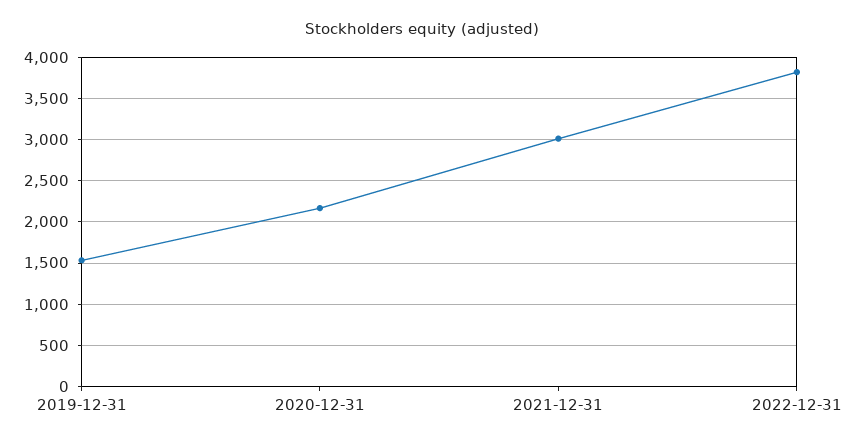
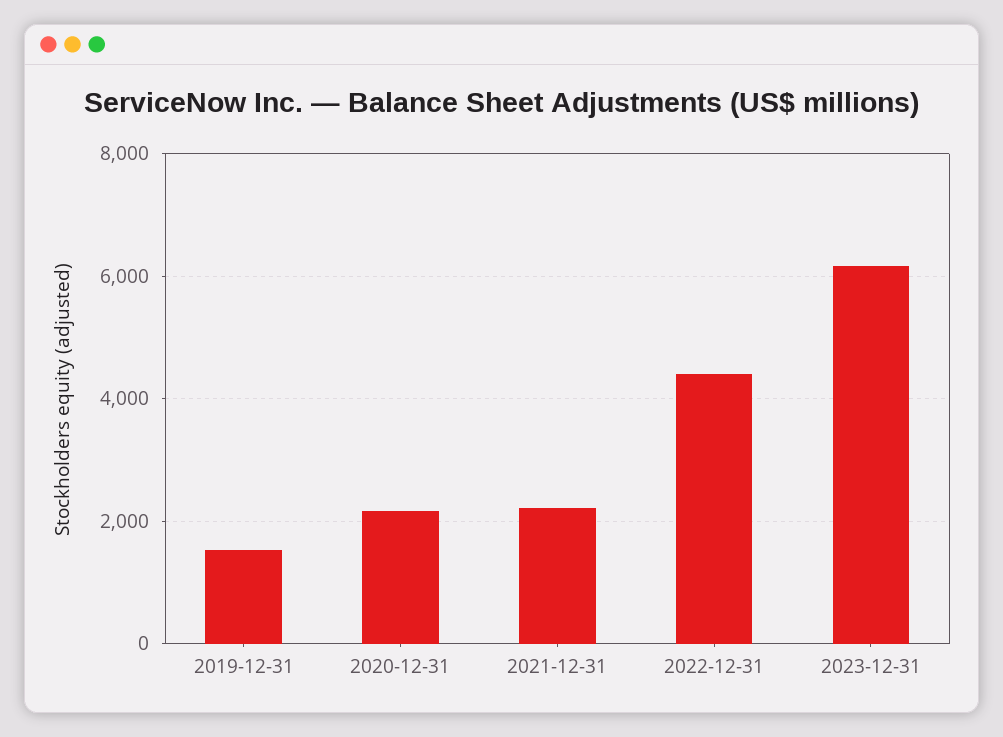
2021-12-31: 3000 -> 2200
2022-12-31: 3800 -> 4400
2023-12-31: none -> 6200

